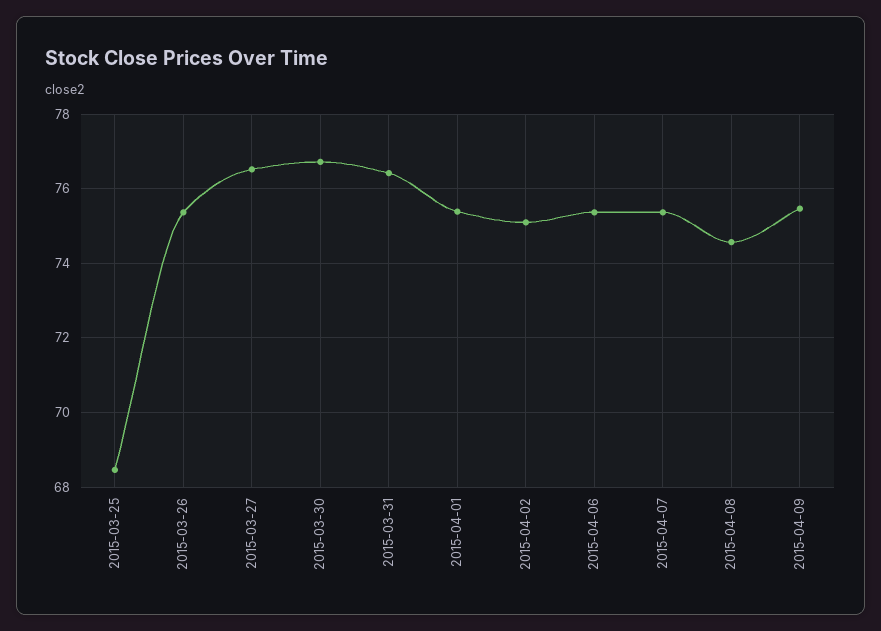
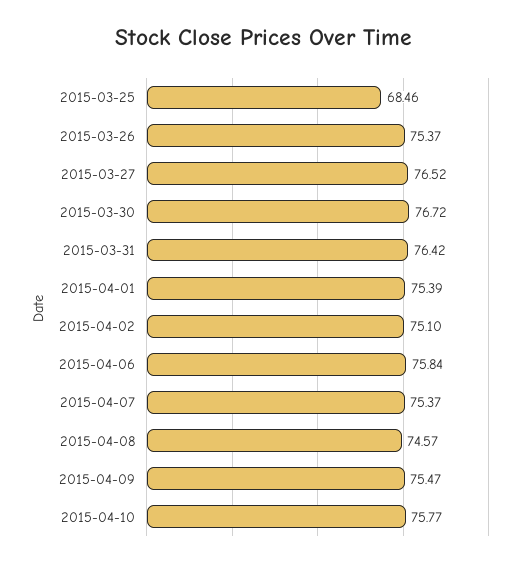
2015-04-06: 75.4 -> 75.84
2015-04-10: none -> 75.77

